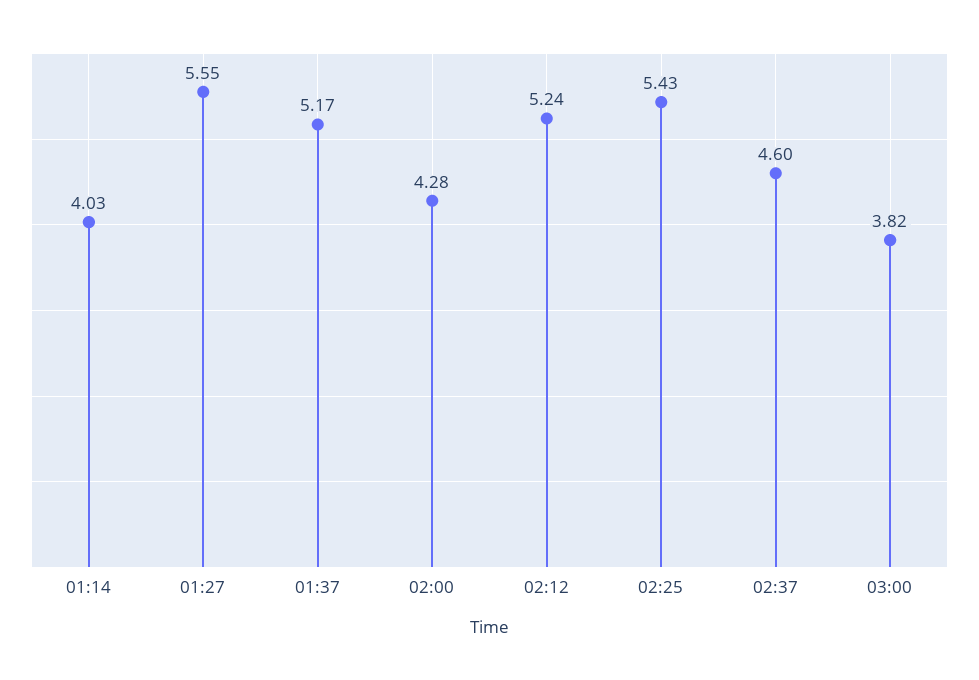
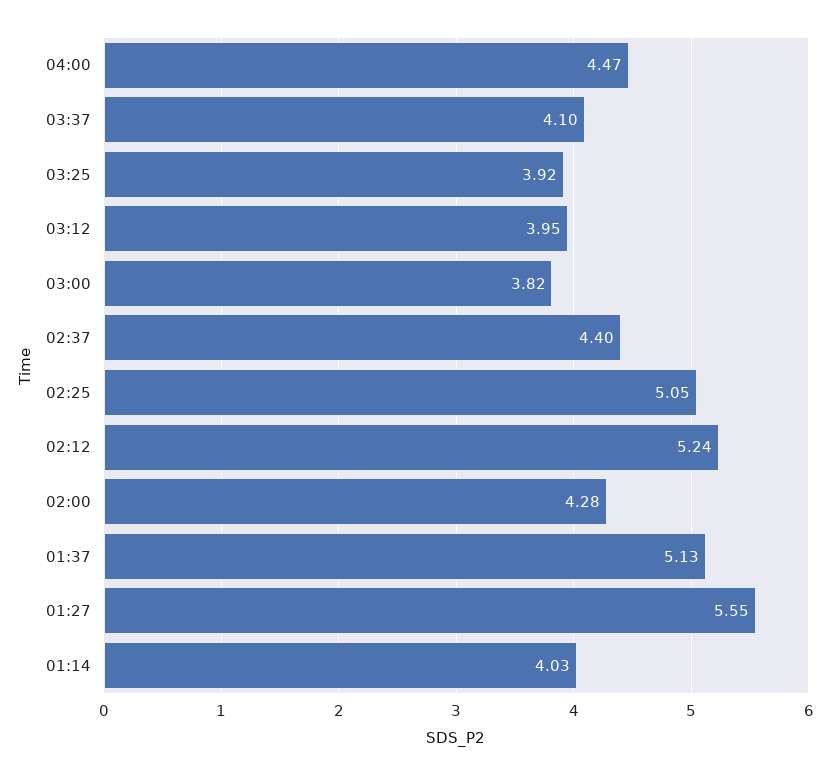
01:37: 5.17 -> 5.13
02:25: 5.43 -> 5.05
02:37: 4.6 -> 4.4
04:00: none -> 4.47
03:37: none -> 4.1
03:25: none -> 3.92
03:12: none -> 3.95

